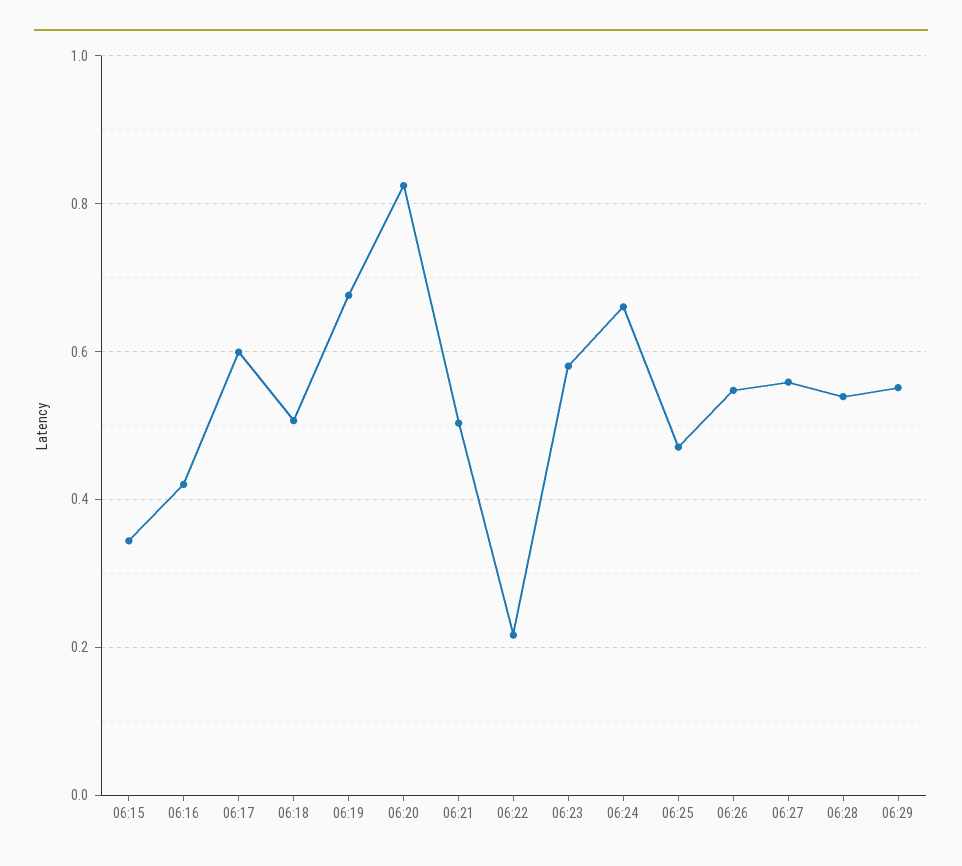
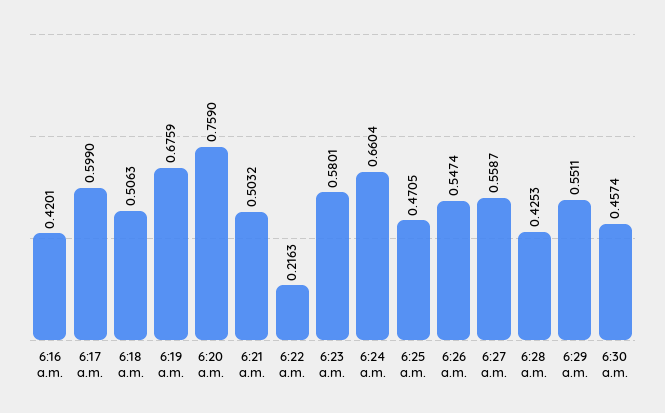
06:15: 0.34 -> none
06:20: 0.82 -> 0.759
06:28: 0.54 -> 0.4253
6:30 a.m.: none -> 0.4574

